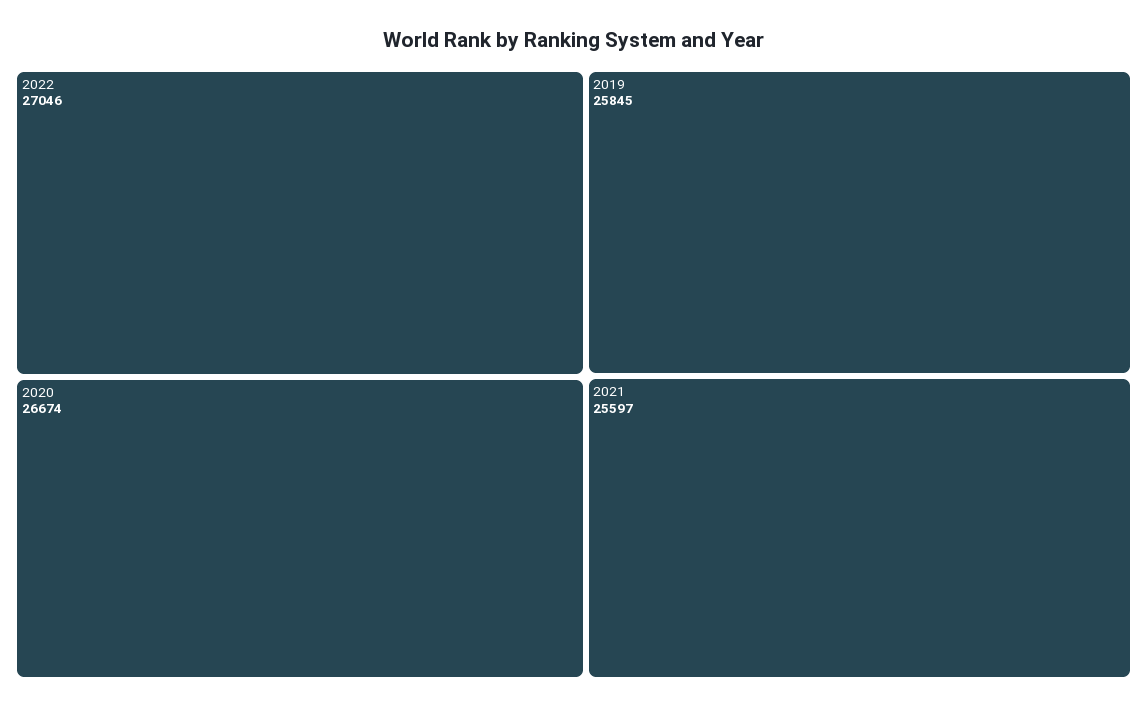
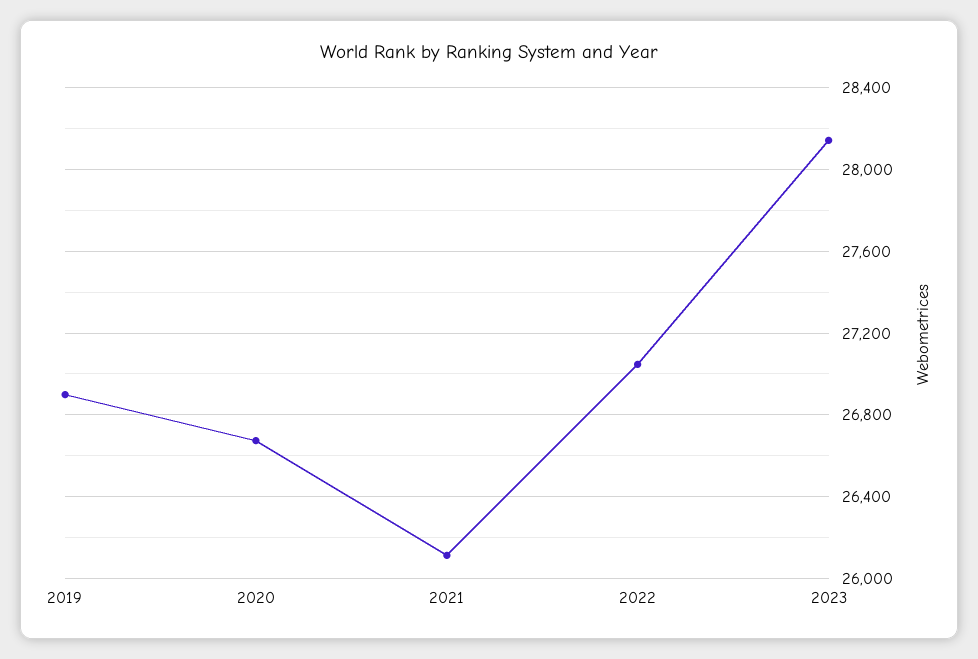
2019: 25845 -> 26900
2021: 25597 -> 26100
2023: none -> 28150

